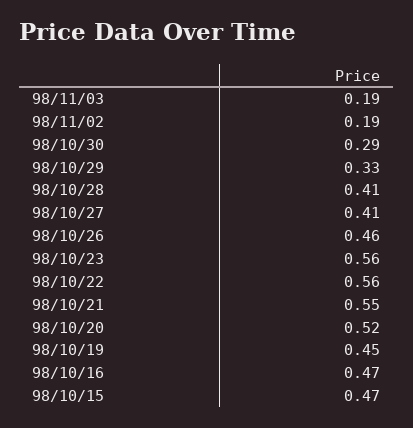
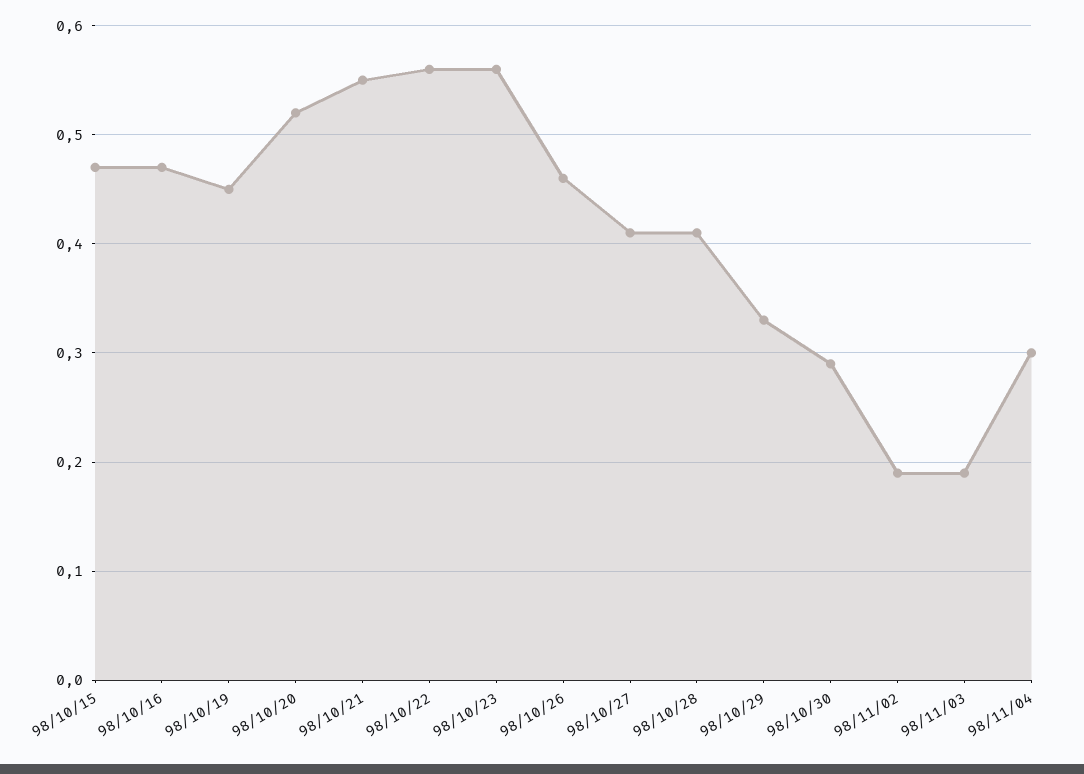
98/11/04: none -> 0.3

